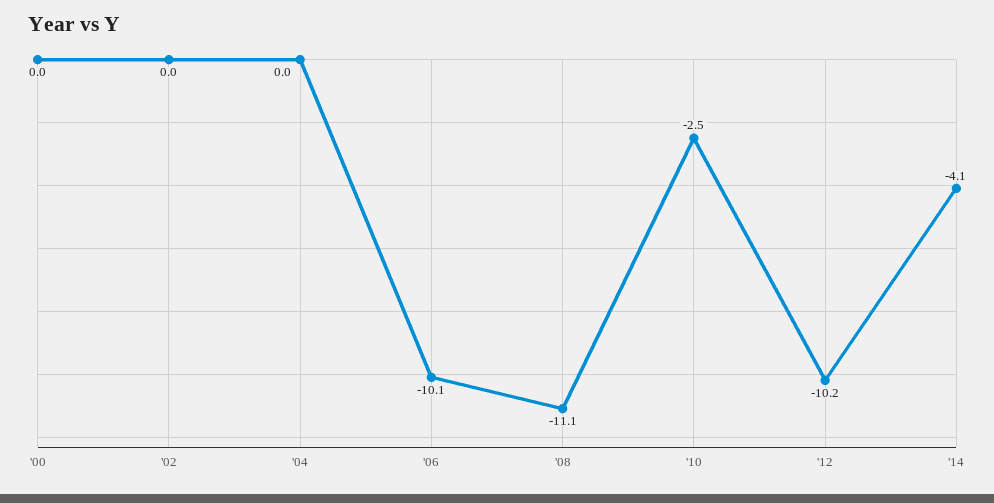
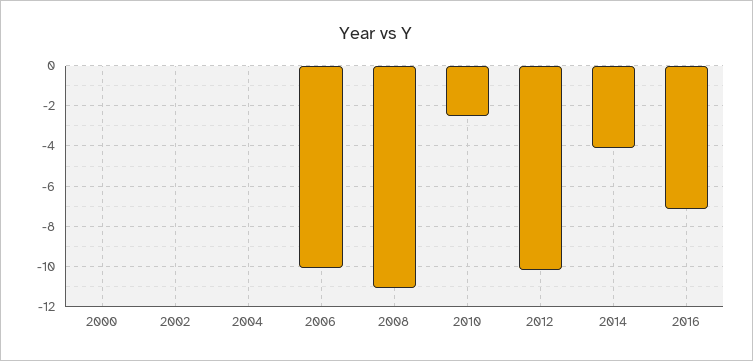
2016: none -> -7

